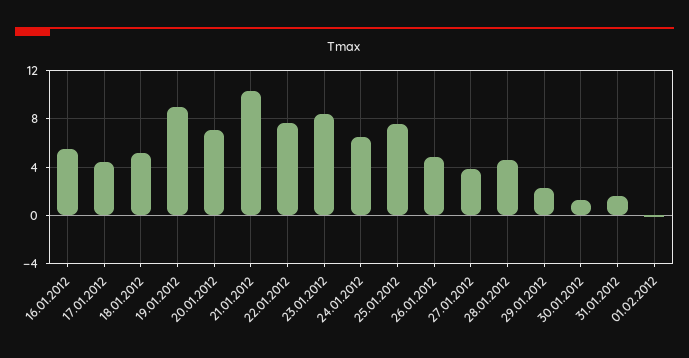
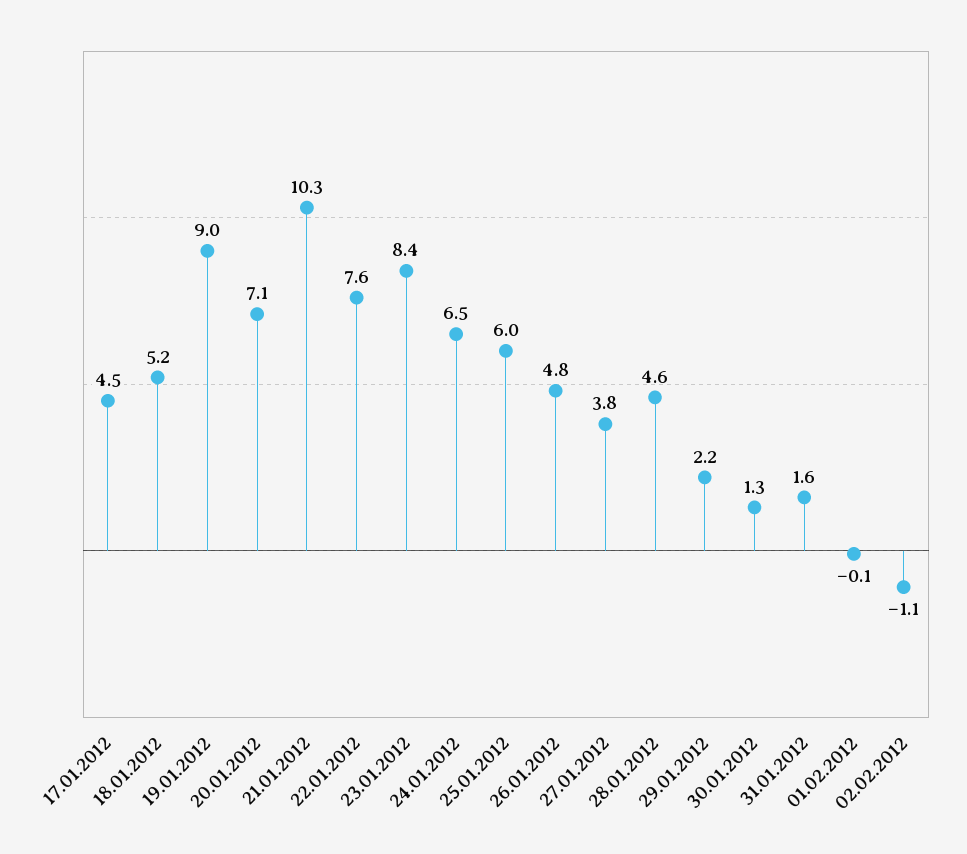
16.01.2012: 5.5 -> none
25.01.2012: 7.5 -> 6
02.02.2012: none -> -1.1

